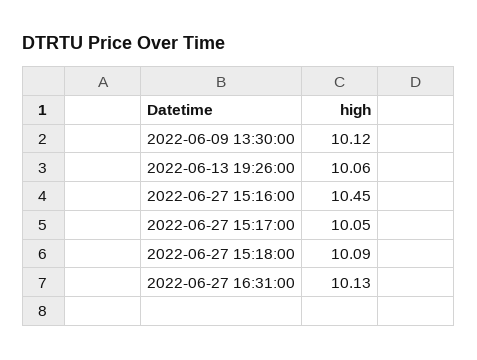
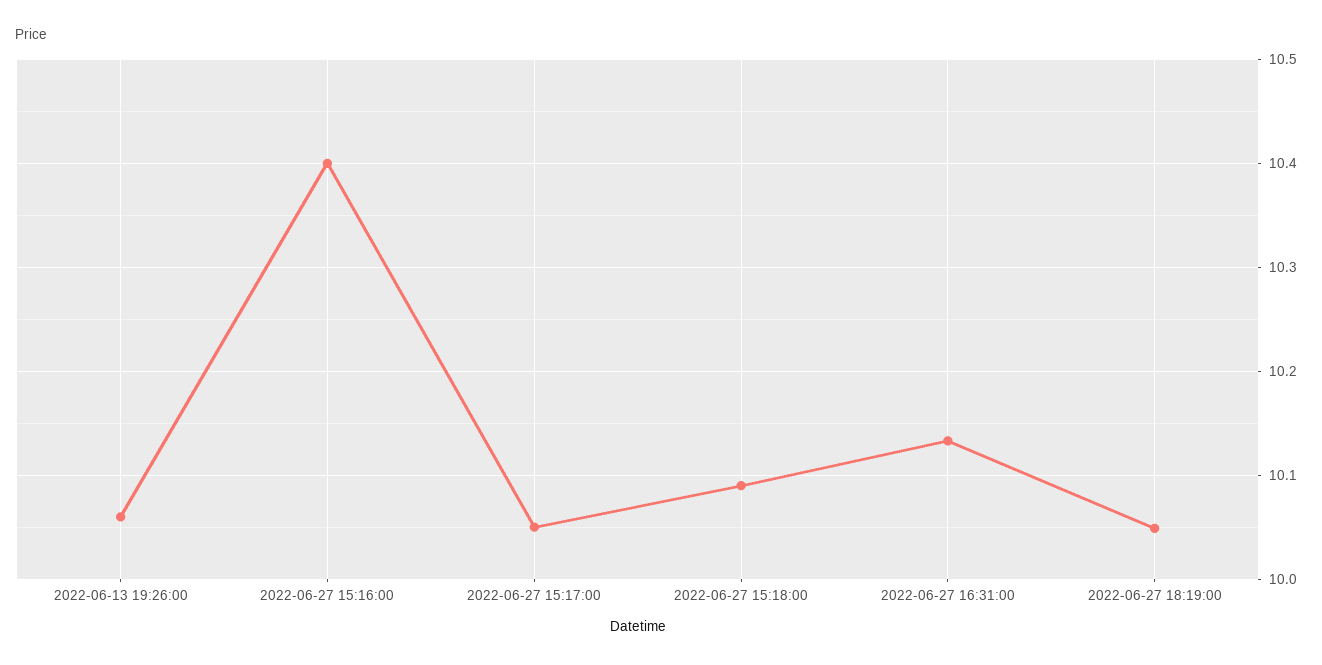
2022-06-09 13:30:00: 10.12 -> none
2022-06-27 15:16:00: 10.45 -> 10.4
2022-06-27 18:19:00: none -> 10.05

